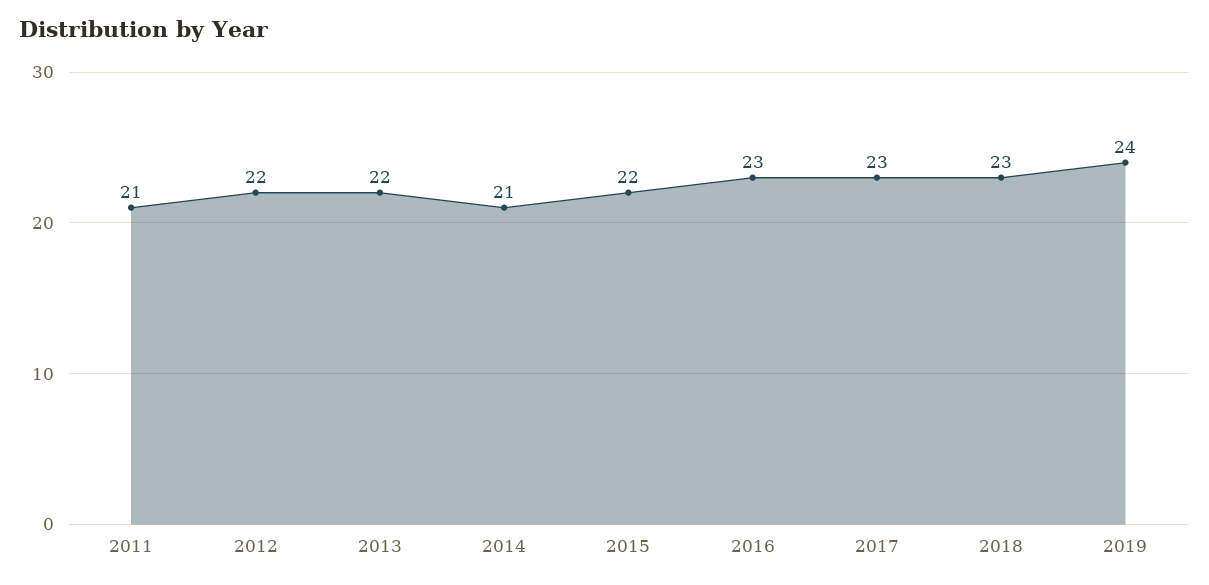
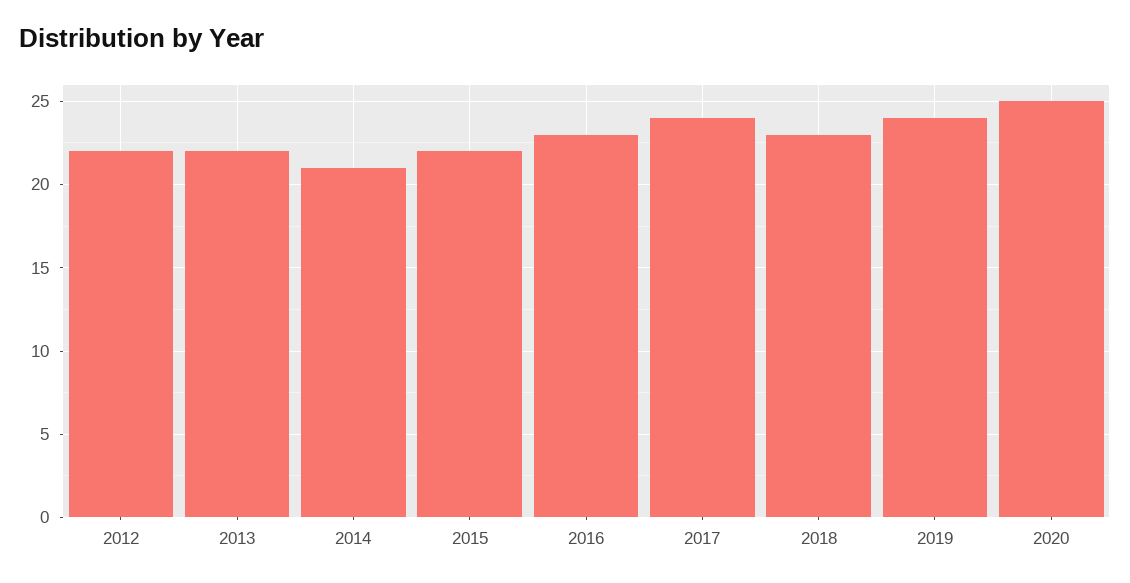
2011: 21 -> none
2017: 23 -> 24
2020: none -> 25

